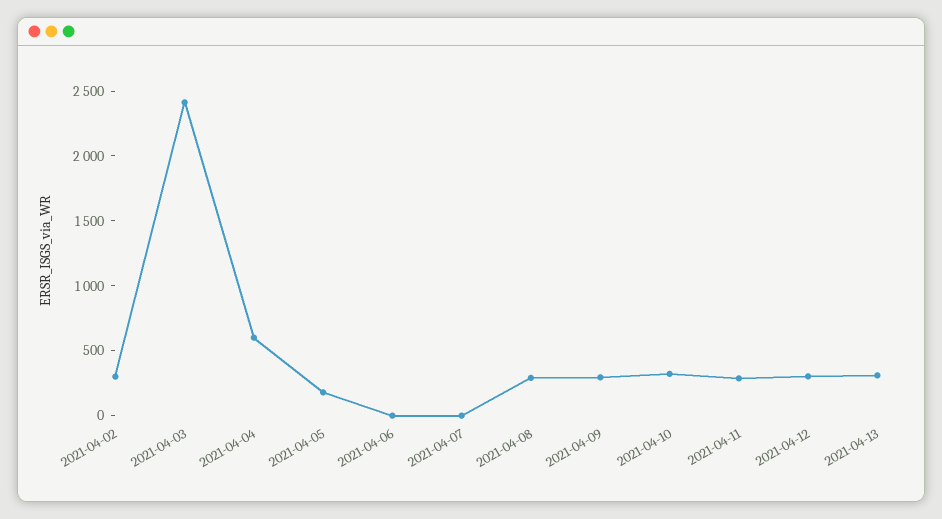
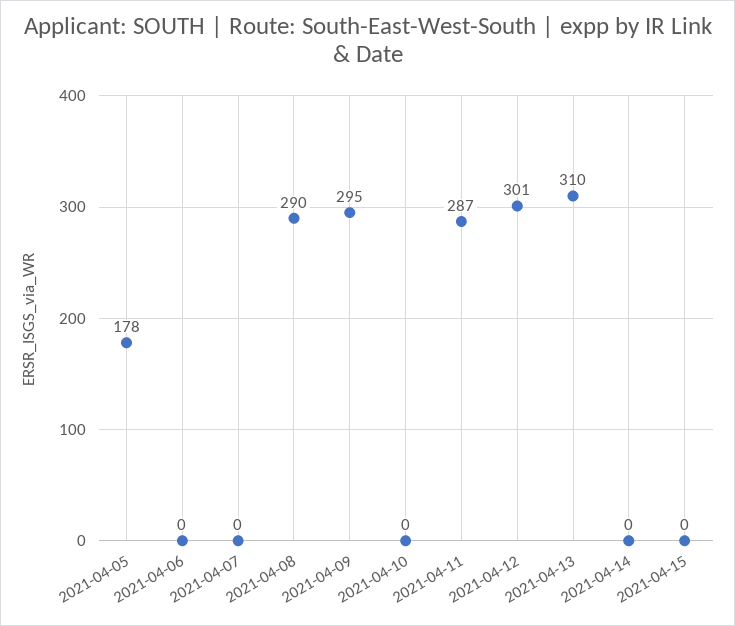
2021-04-02: 300 -> none
2021-04-03: 2400 -> none
2021-04-04: 600 -> none
2021-04-10: 300 -> 0
2021-04-14: none -> 0
2021-04-15: none -> 0

